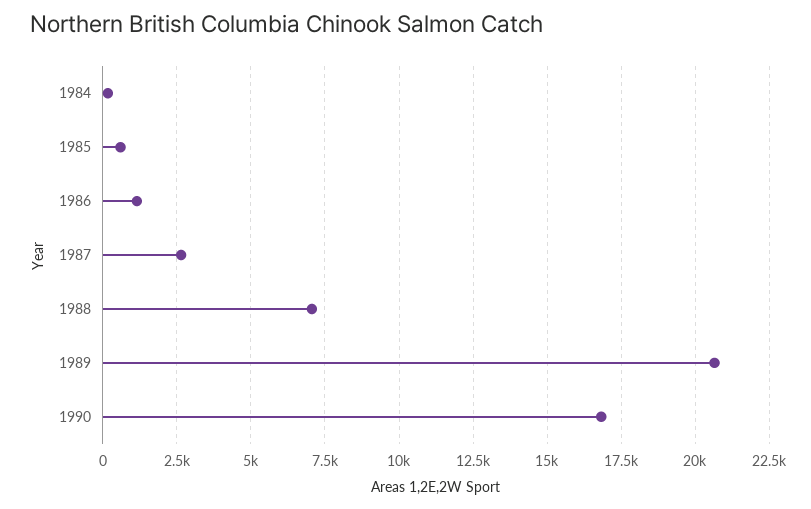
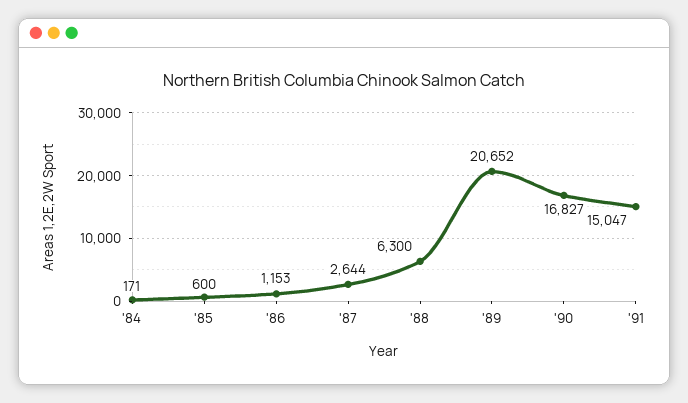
1988: 7000 -> 6300
'91: none -> 15047

